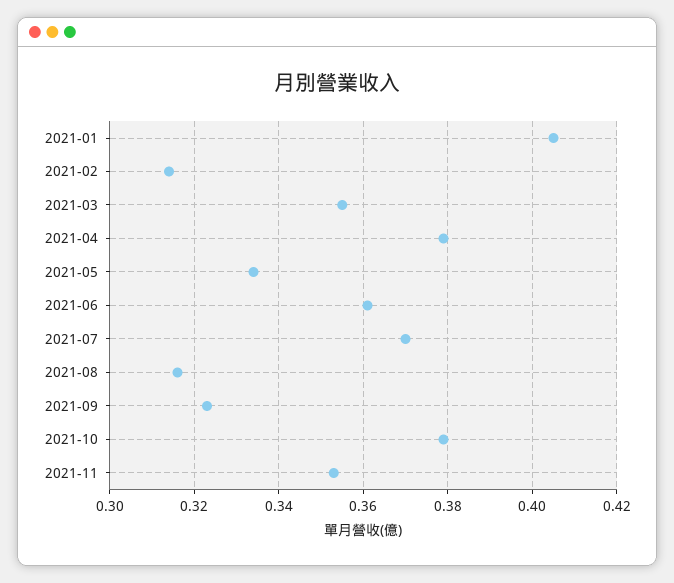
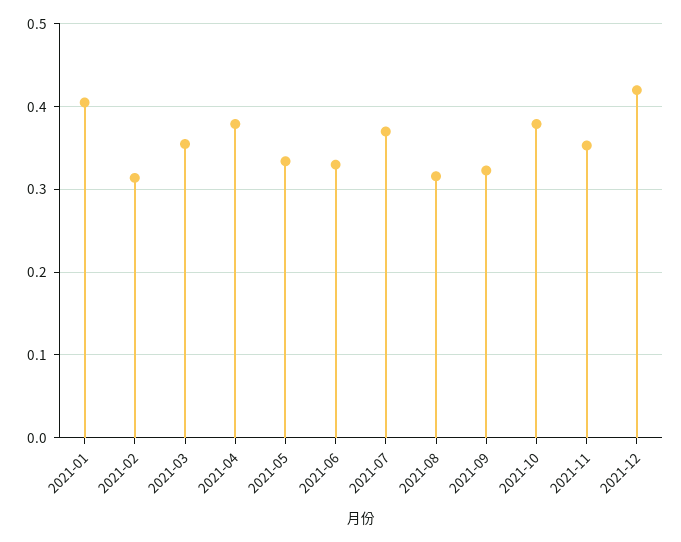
2021-06: 0.36 -> 0.33
2021-12: none -> 0.42

